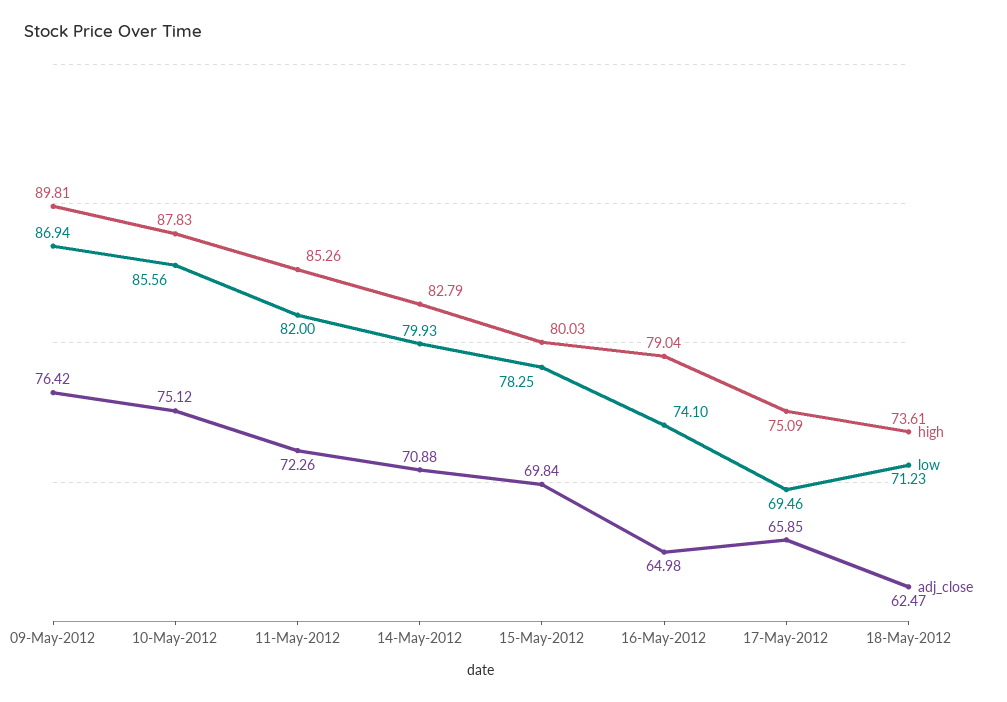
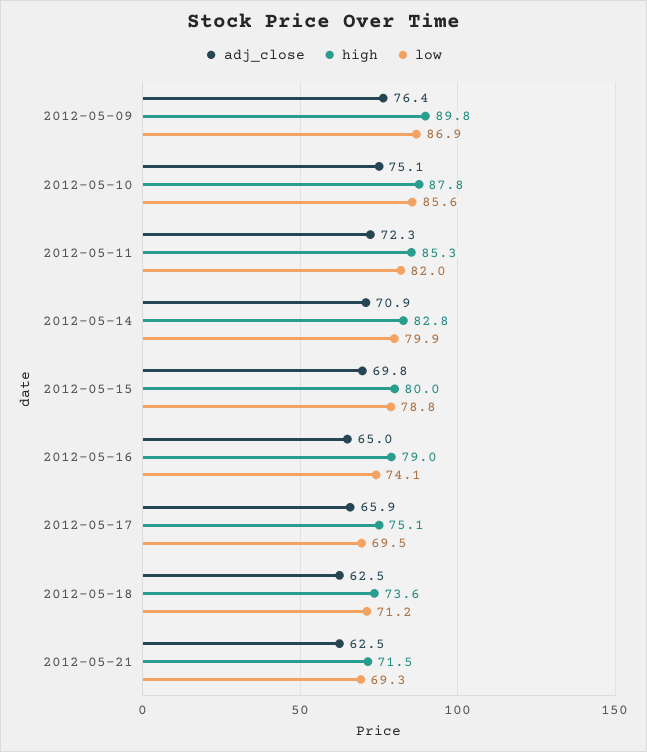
low, 15-May-2012: 78.25 -> 78.8
adj_close, 2012-05-21: none -> 62.5
high, 2012-05-21: none -> 71.5
low, 2012-05-21: none -> 69.3

